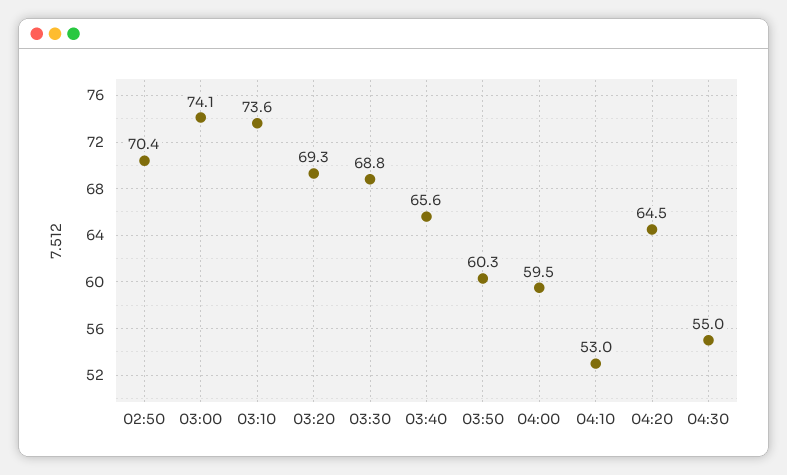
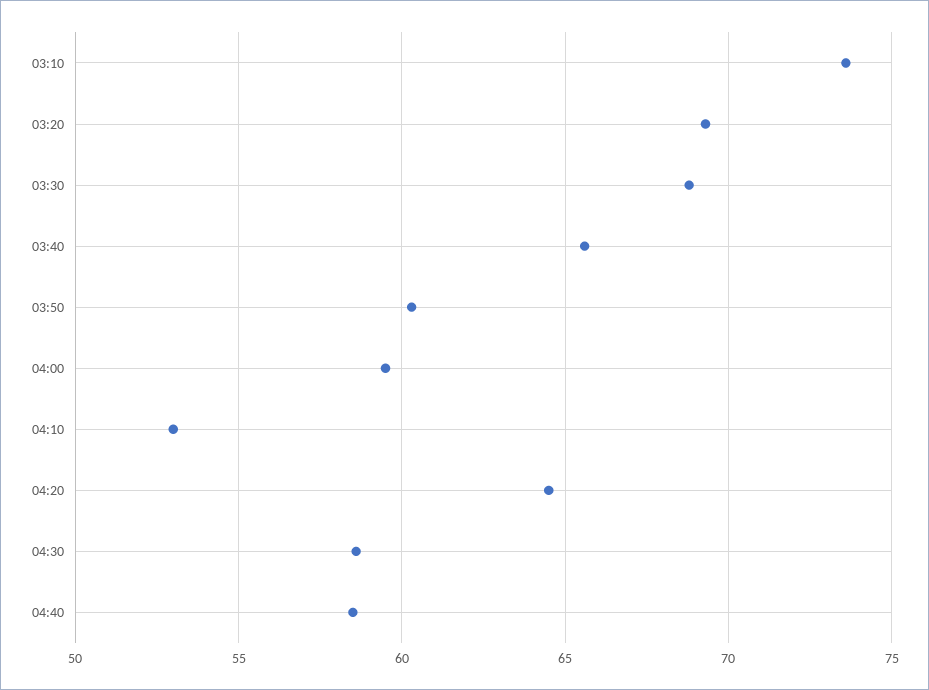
02:50: 70.4 -> none
03:00: 74.1 -> none
04:30: 55 -> 58.5
04:40: none -> 58.5

